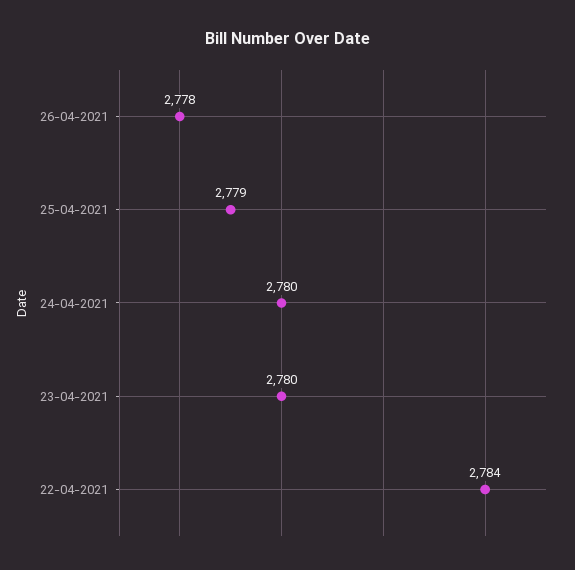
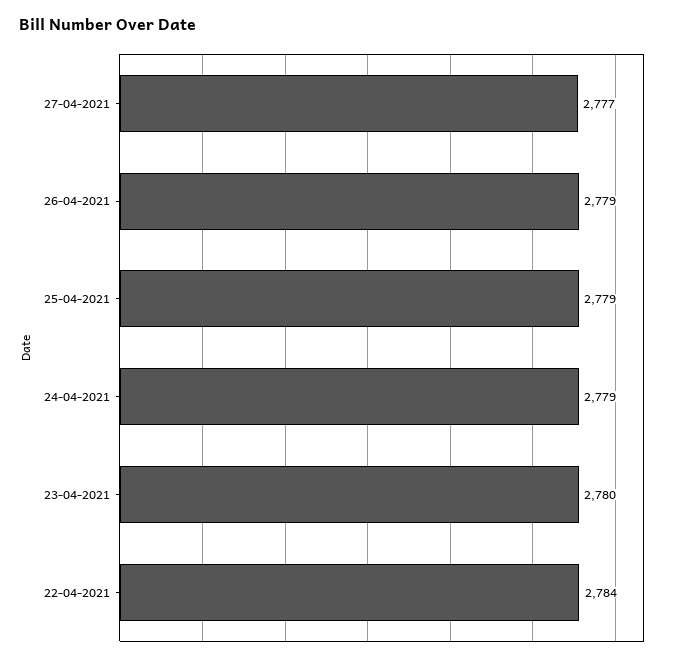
26-04-2021: 2778 -> 2779
24-04-2021: 2780 -> 2779
27-04-2021: none -> 2777

